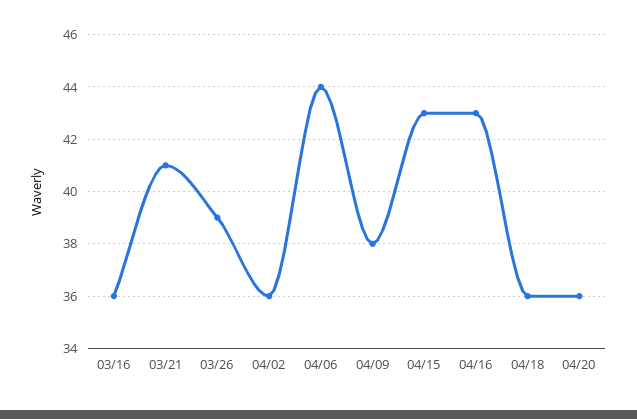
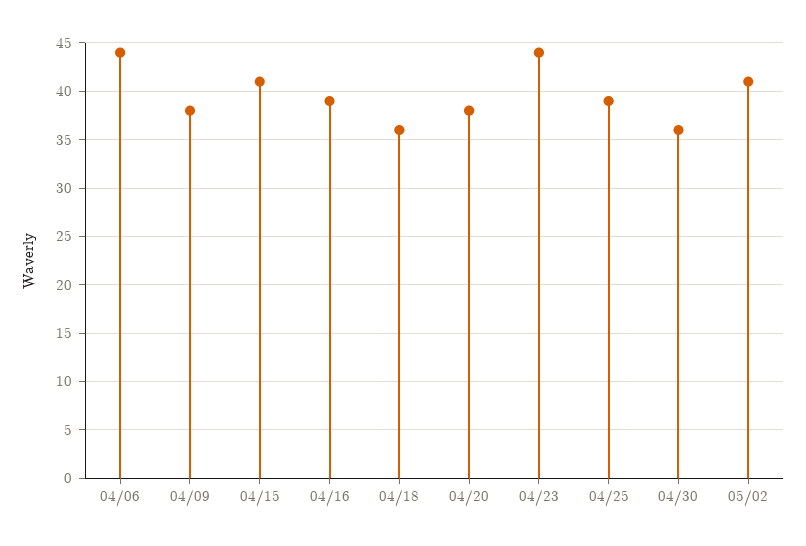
03/16: 36 -> none
03/21: 41 -> none
03/26: 39 -> none
04/02: 36 -> none
04/15: 43 -> 41
04/16: 43 -> 39
04/20: 36 -> 38
04/23: none -> 44
04/25: none -> 39
04/30: none -> 36
05/02: none -> 41

